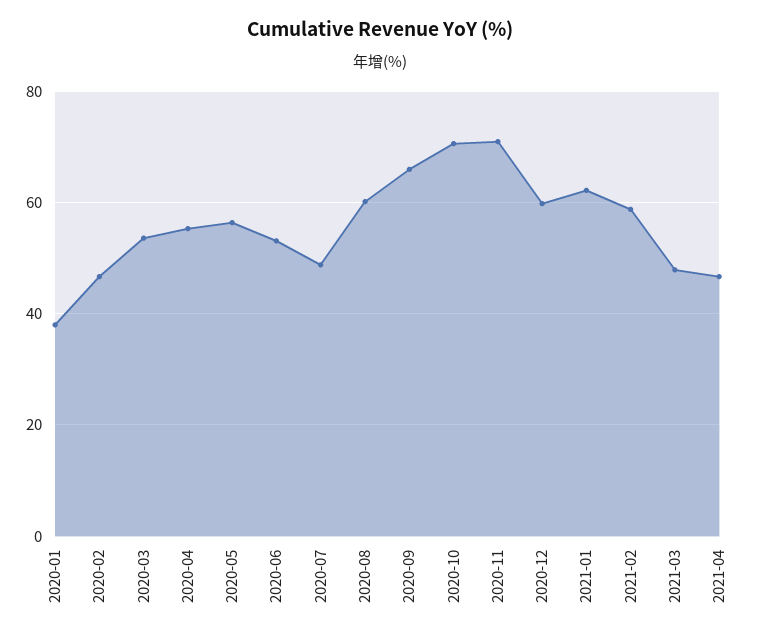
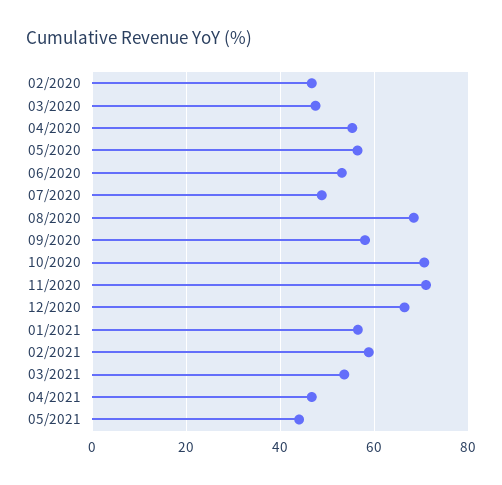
2020-01: 38 -> none
2020-03: 54 -> 48
2020-08: 60 -> 68
2020-09: 66 -> 58
2020-12: 60 -> 66
2021-01: 62 -> 56
2021-03: 48 -> 54
05/2021: none -> 44

